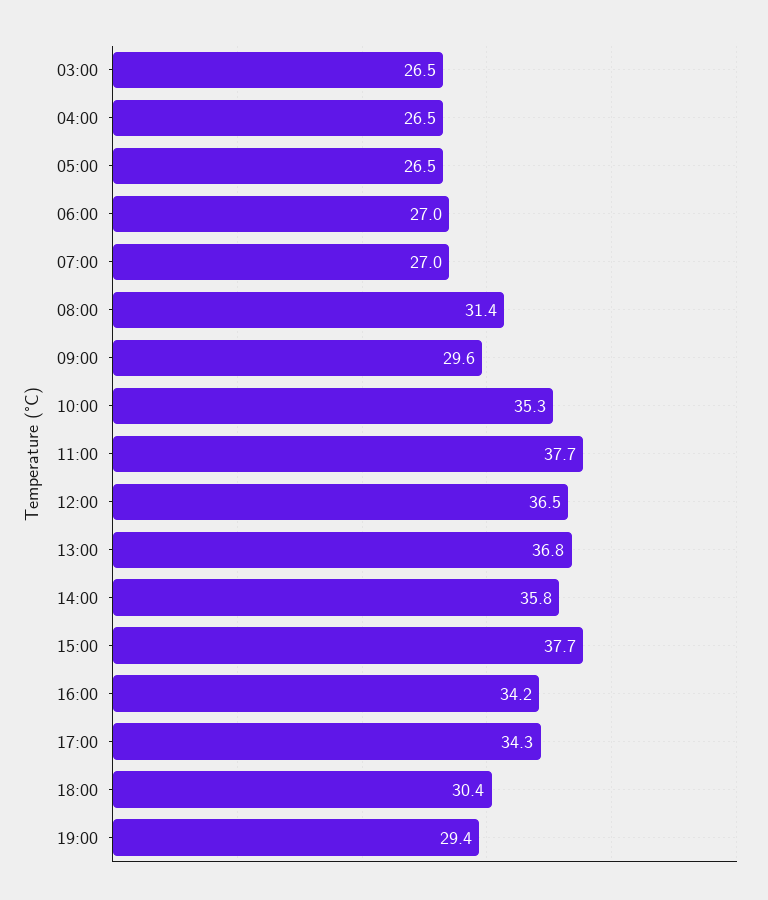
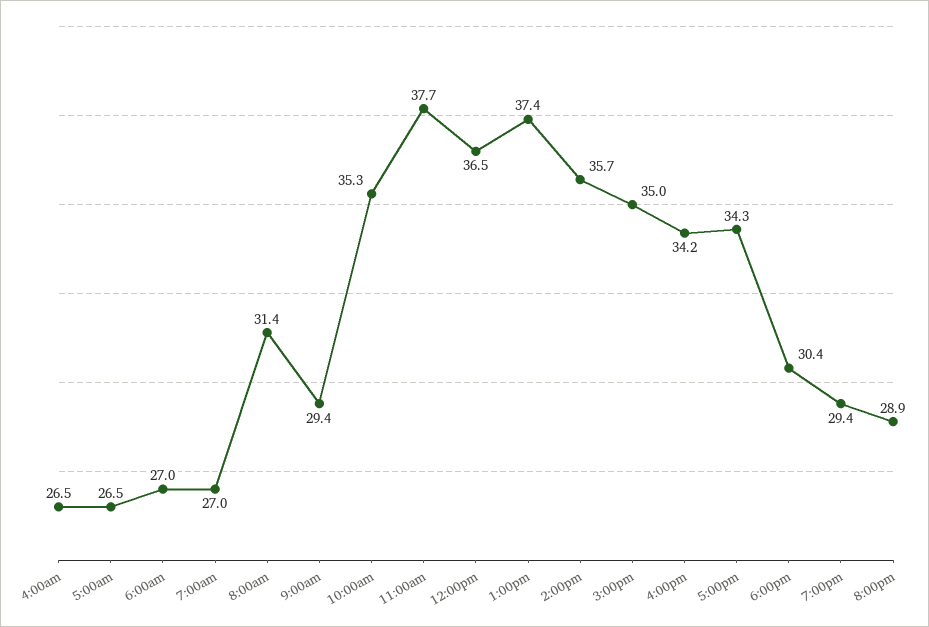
03:00: 26.5 -> none
09:00: 29.6 -> 29.4
13:00: 36.8 -> 37.4
14:00: 35.8 -> 35.7
15:00: 37.7 -> 35
8:00pm: none -> 28.9

